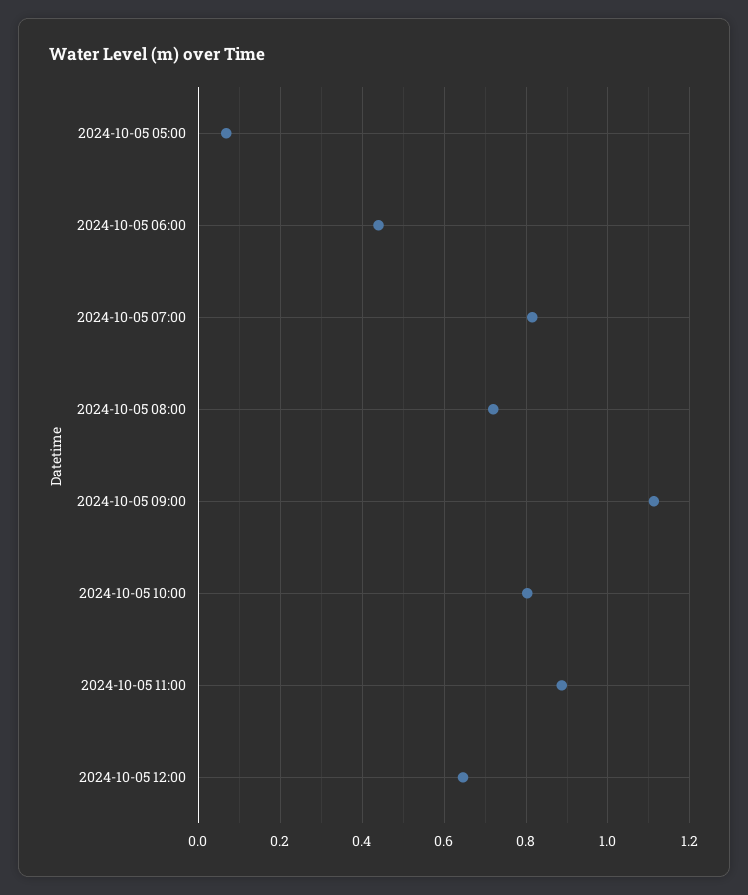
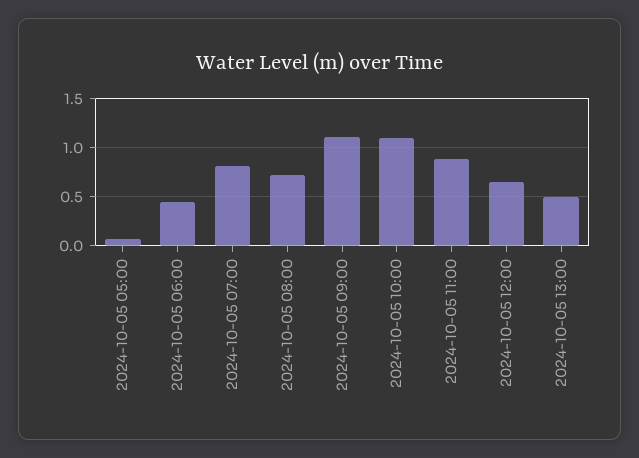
2024-10-05 10:00: 0.8 -> 1.1
2024-10-05 13:00: none -> 0.5

